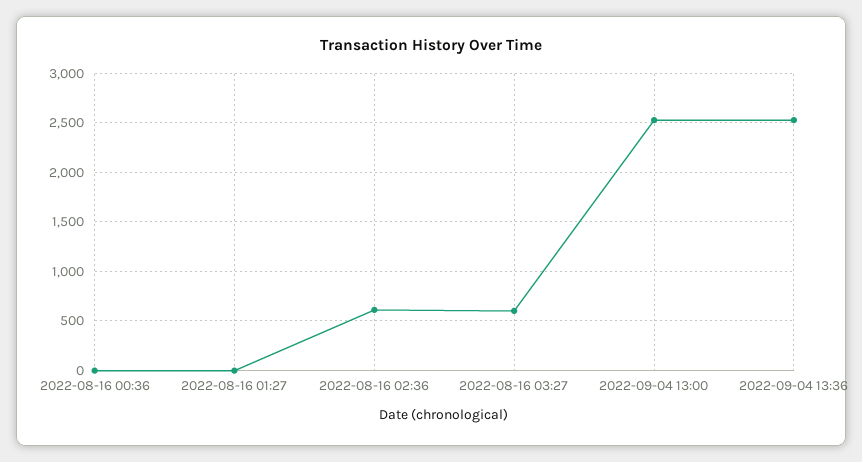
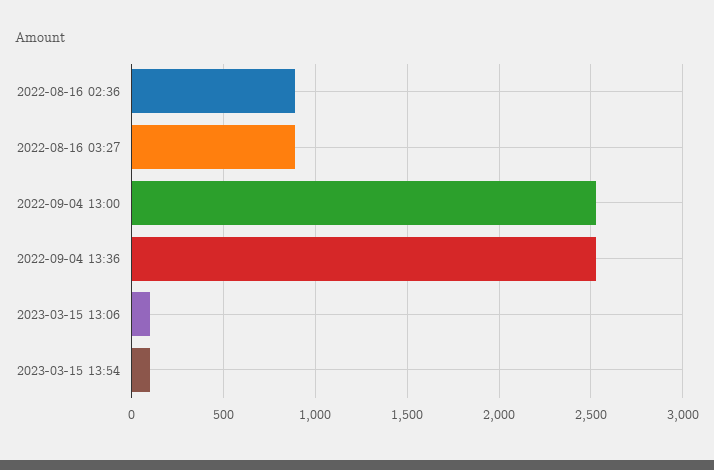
2022-08-16 00:36: 0 -> none
2022-08-16 01:27: 0 -> none
2022-08-16 02:36: 600 -> 900
2022-08-16 03:27: 600 -> 900
2023-03-15 13:06: none -> 100
2023-03-15 13:54: none -> 100

